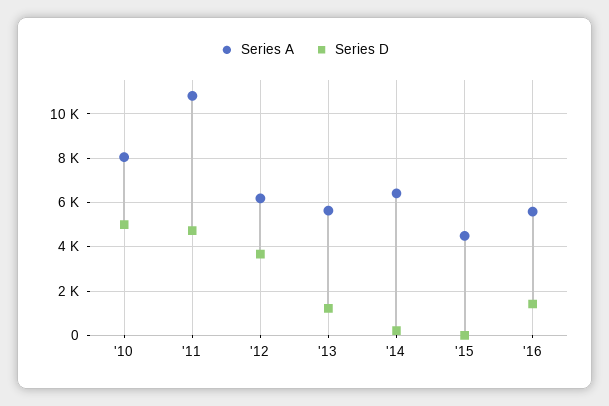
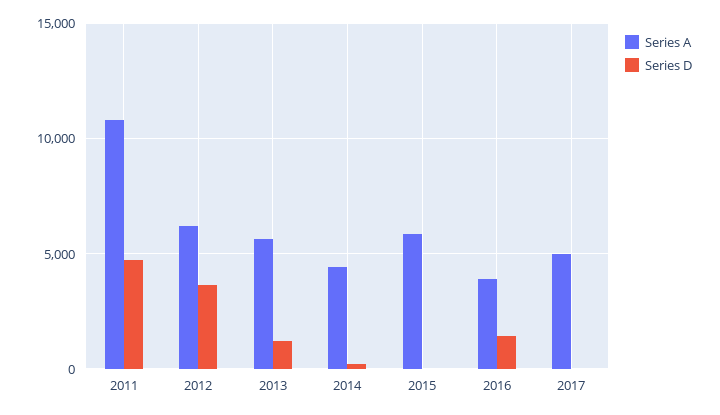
Series A, '10: 8000 -> none
Series D, '10: 5000 -> none
Series A, '14: 6500 -> 4500
Series A, '15: 4500 -> 6000
Series A, '16: 5500 -> 4000
Series A, 2017: none -> 5000
Series D, 2017: none -> 0

